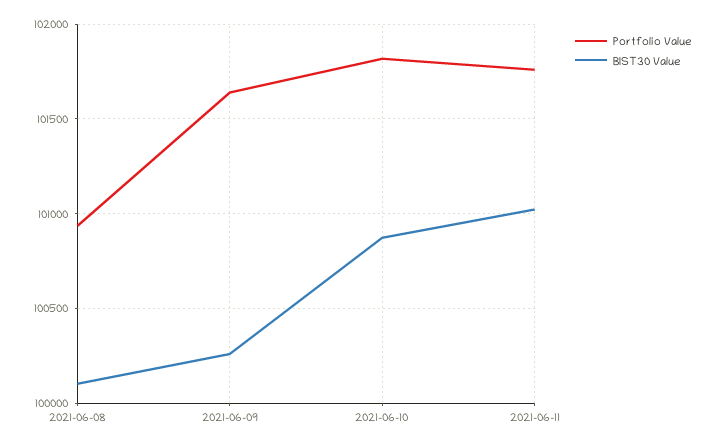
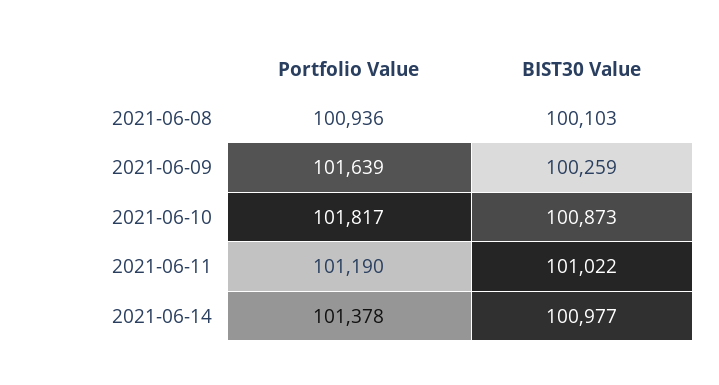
Portfolio Value, 2021-06-11: 101750 -> 101190
Portfolio Value, 2021-06-14: none -> 101378
BIST30 Value, 2021-06-14: none -> 100977

